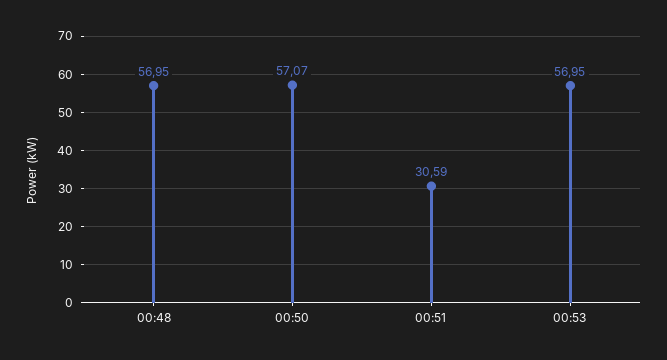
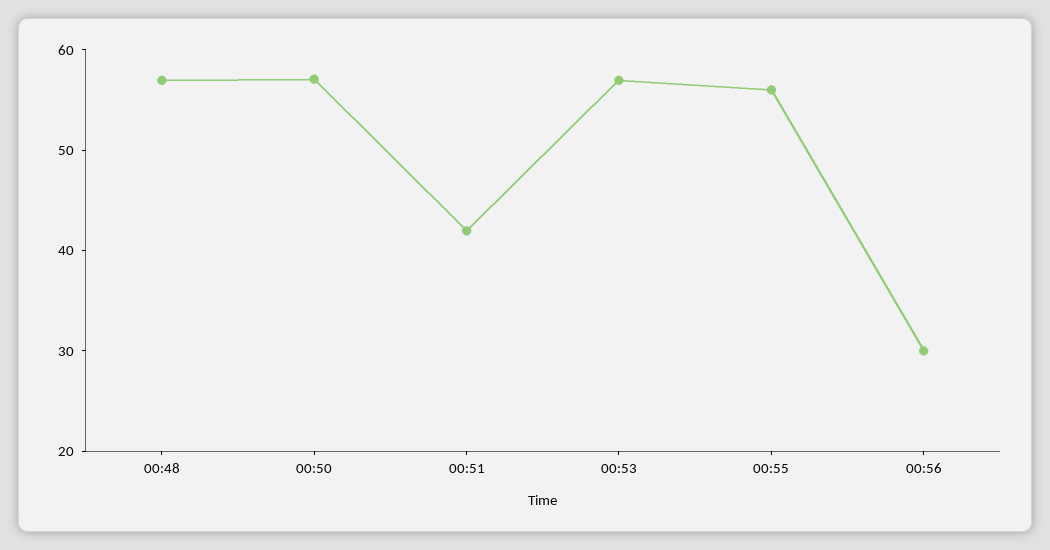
00:51: 30.59 -> 42
00:55: none -> 56
00:56: none -> 30

